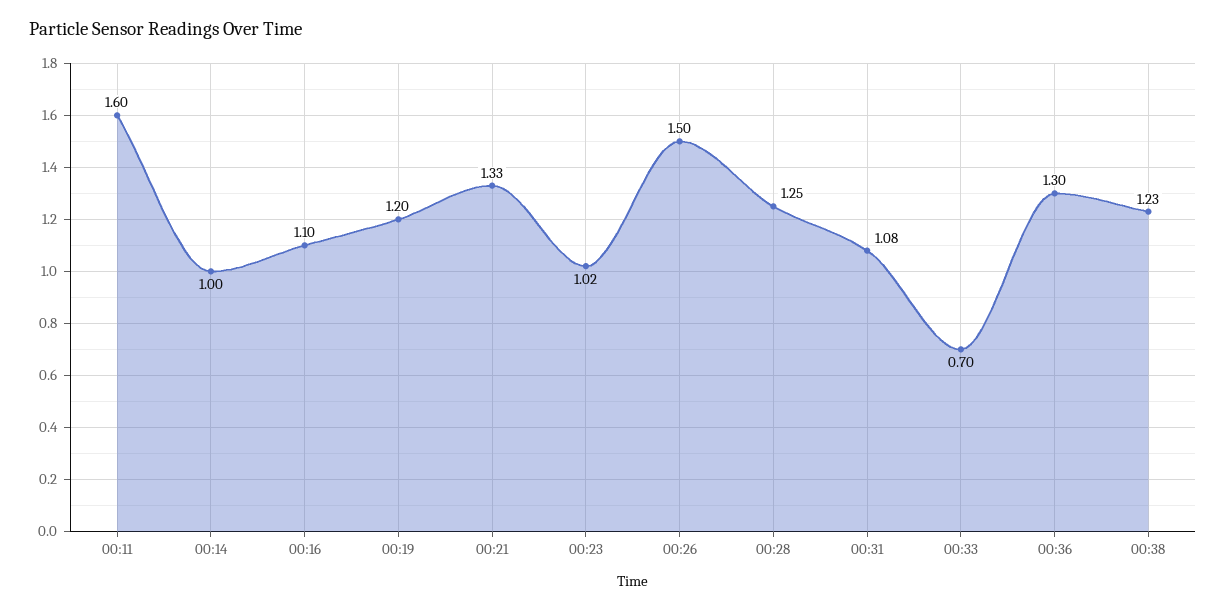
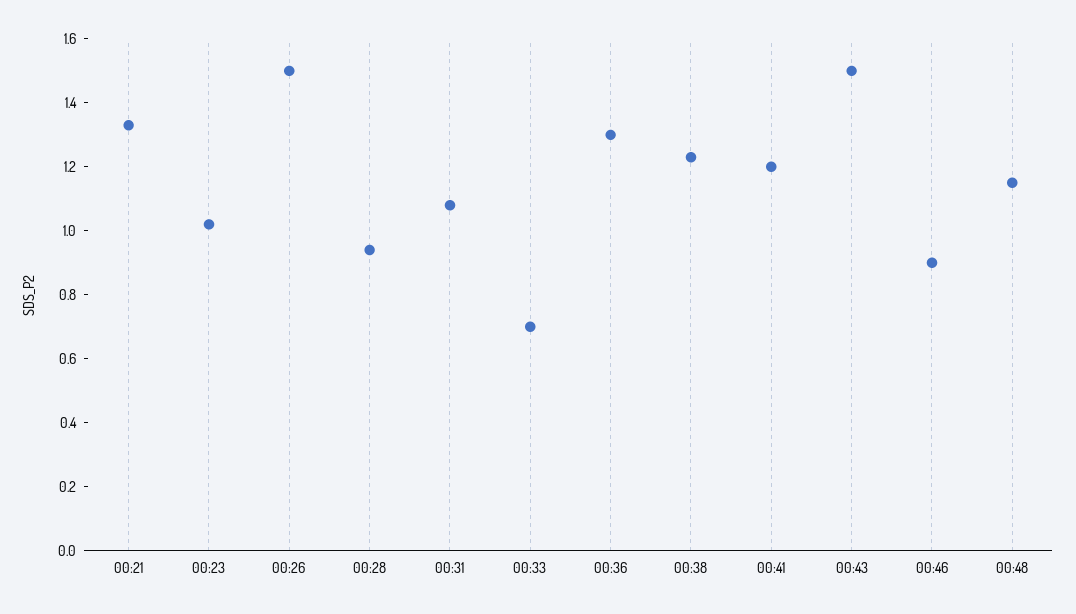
00:11: 1.6 -> none
00:14: 1 -> none
00:16: 1.1 -> none
00:19: 1.2 -> none
00:28: 1.25 -> 0.95
00:41: none -> 1.2
00:43: none -> 1.5
00:46: none -> 0.9
00:48: none -> 1.15

